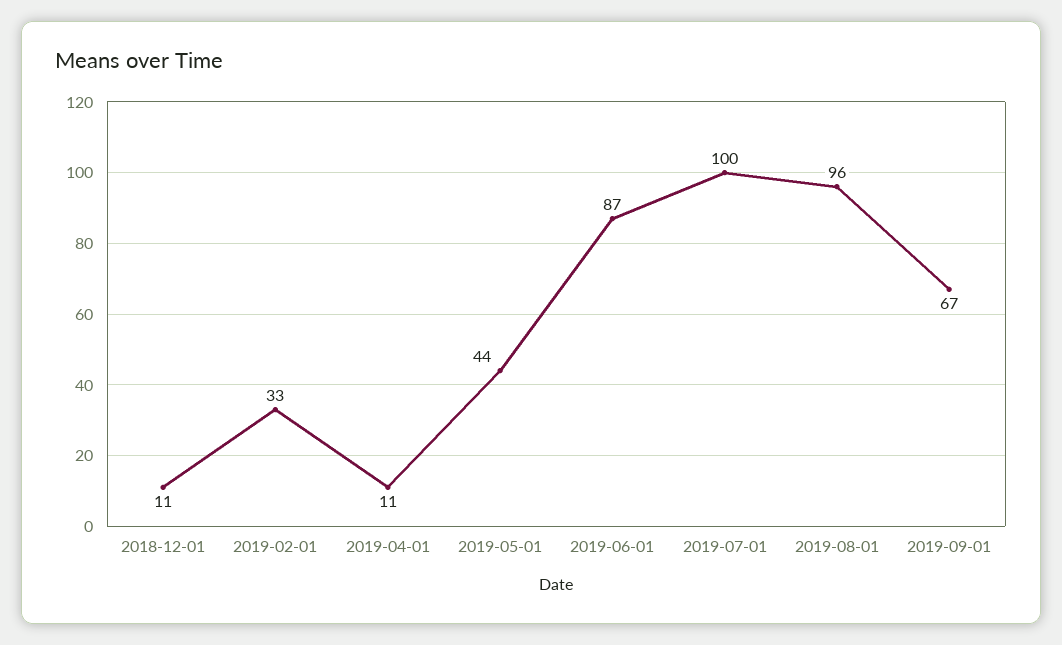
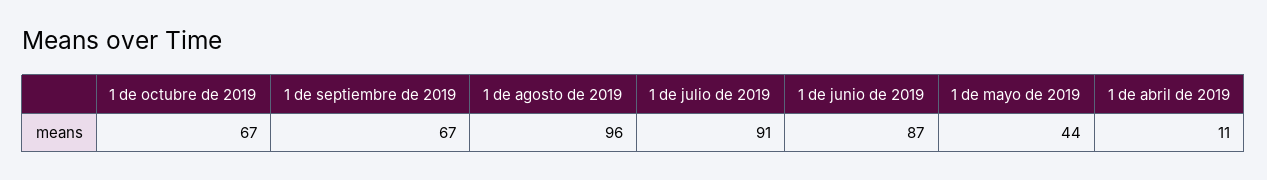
2018-12-01: 11 -> none
2019-02-01: 33 -> none
2019-07-01: 100 -> 91
1 de octubre de 2019: none -> 67

